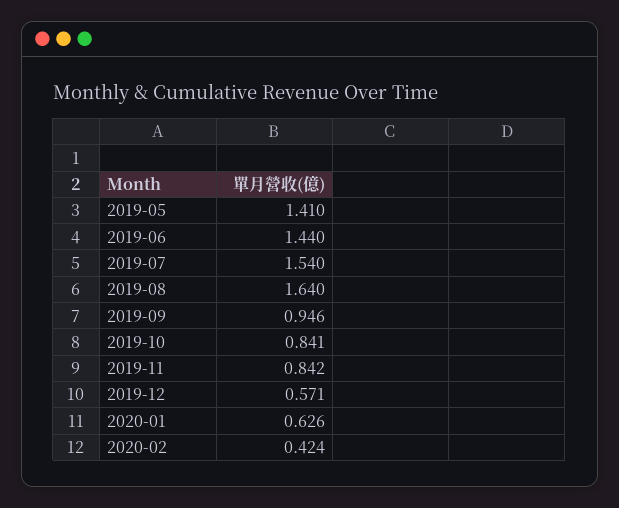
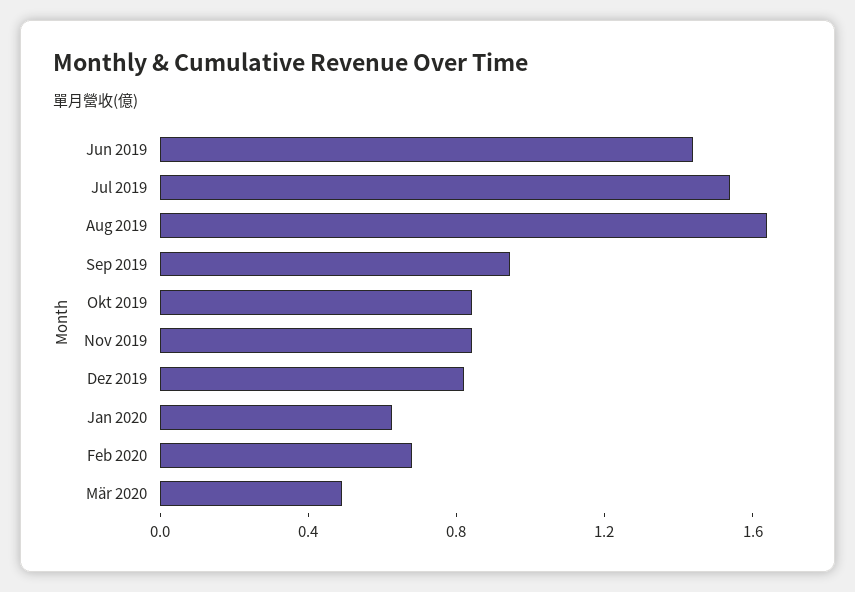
2019-05: 1.41 -> none
2019-12: 0.571 -> 0.8
2020-02: 0.424 -> 0.7
Mär 2020: none -> 0.5

